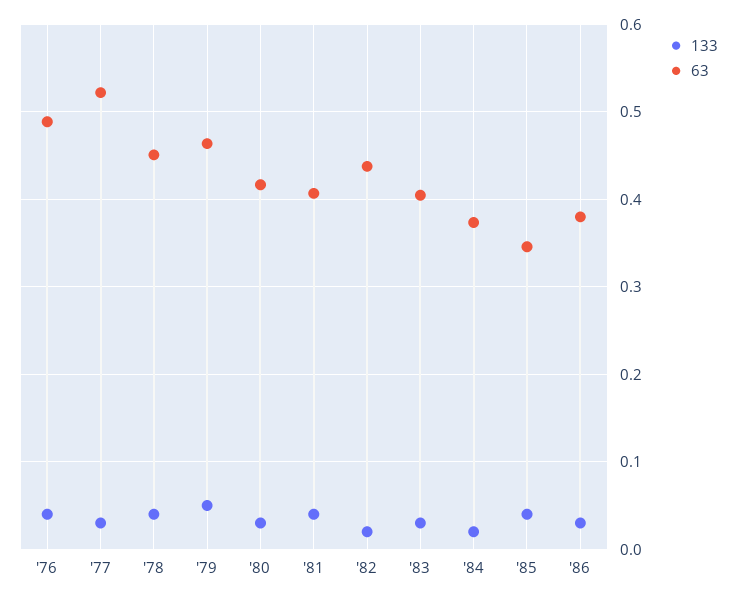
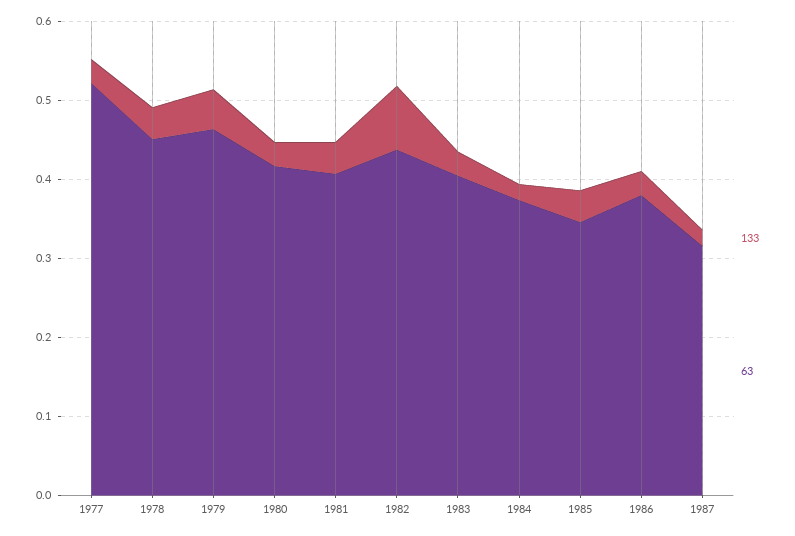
133, '76: 0.04 -> none
63, '76: 0.49 -> none
133, '82: 0.02 -> 0.08
133, 1987: none -> 0.02
63, 1987: none -> 0.32

